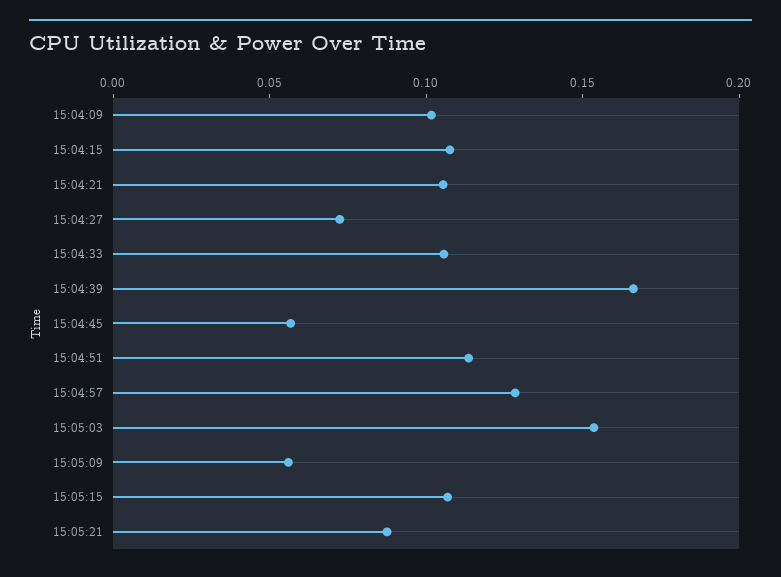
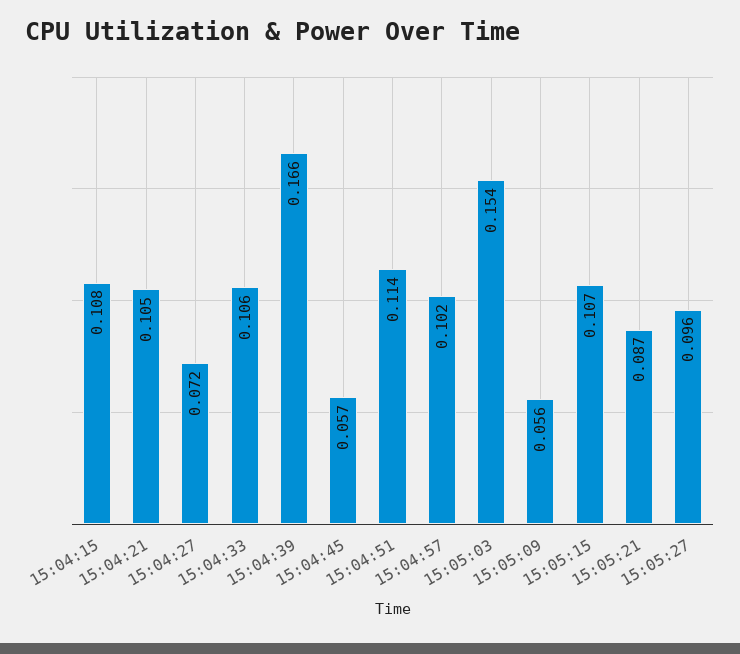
15:04:09: 0.1 -> none
15:04:57: 0.13 -> 0.102
15:05:27: none -> 0.096

